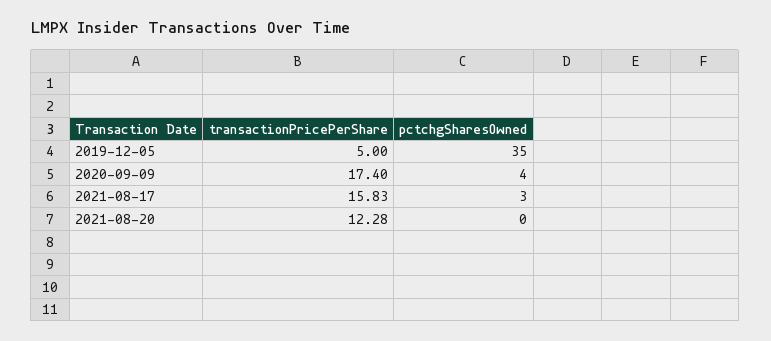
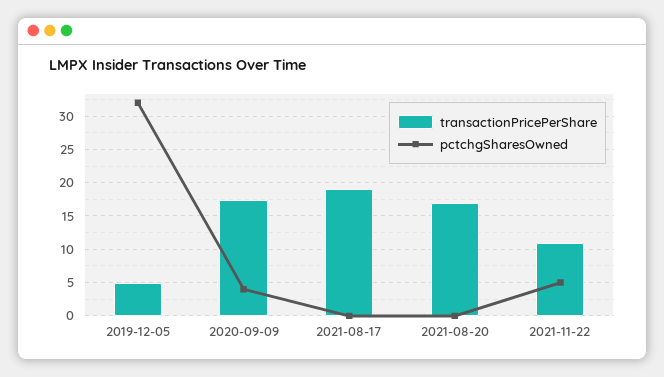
pctchgSharesOwned, 2019-12-05: 35 -> 32
transactionPricePerShare, 2021-08-17: 15.83 -> 19
pctchgSharesOwned, 2021-08-17: 3 -> 0
transactionPricePerShare, 2021-08-20: 12.28 -> 17
transactionPricePerShare, 2021-11-22: none -> 11
pctchgSharesOwned, 2021-11-22: none -> 5

